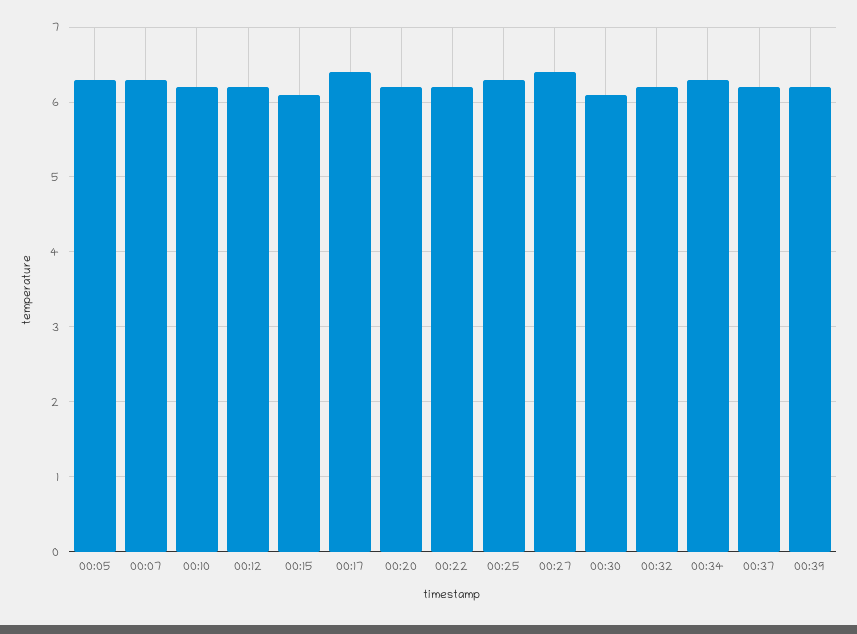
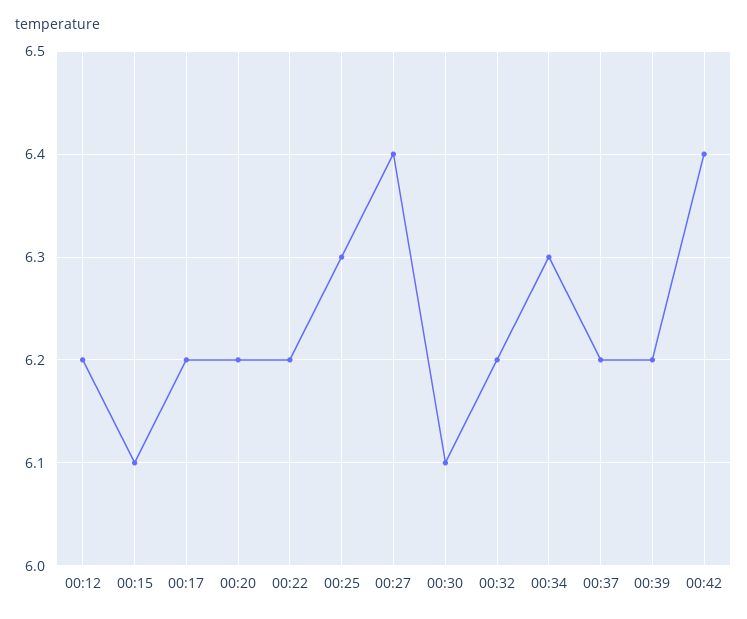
00:05: 6.3 -> none
00:07: 6.3 -> none
00:10: 6.2 -> none
00:17: 6.4 -> 6.2
00:42: none -> 6.4

